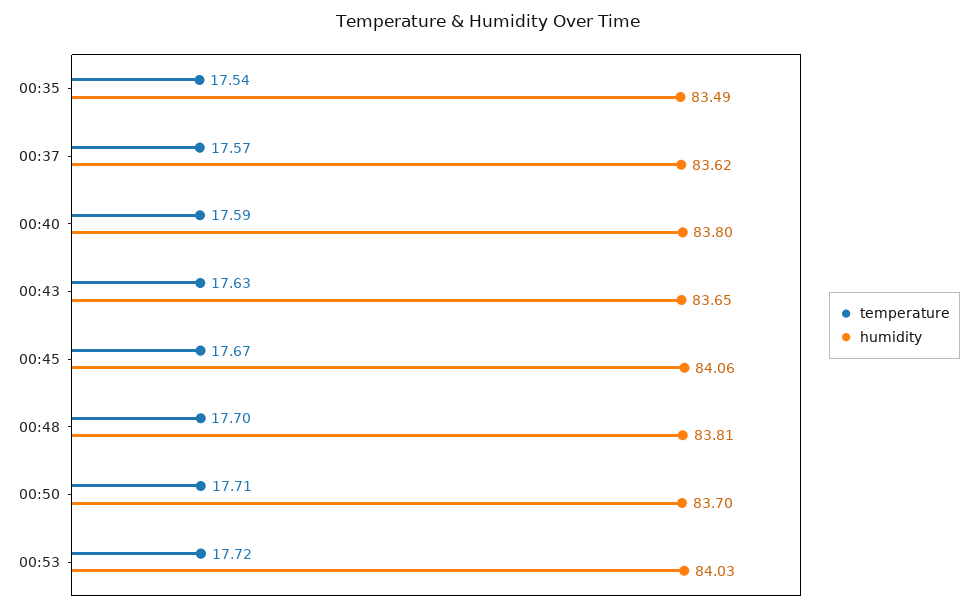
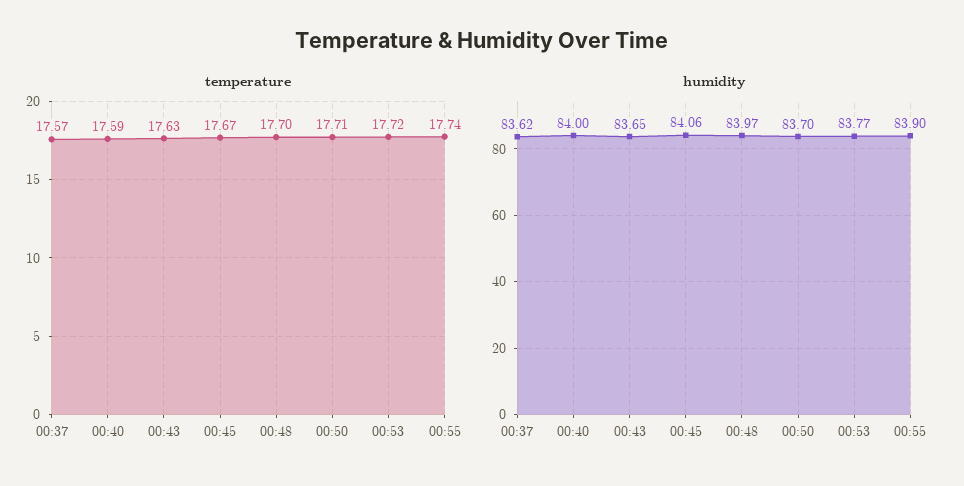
temperature, 00:35: 17.54 -> none
humidity, 00:35: 83.49 -> none
humidity, 00:40: 83.8 -> 84
humidity, 00:48: 83.81 -> 83.97
humidity, 00:53: 84.03 -> 83.77
temperature, 00:55: none -> 17.74
humidity, 00:55: none -> 83.9

